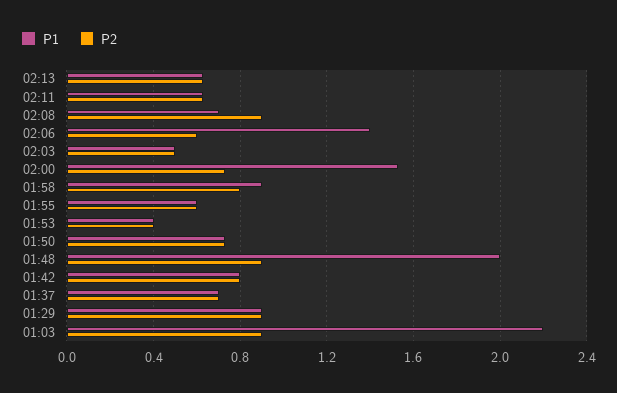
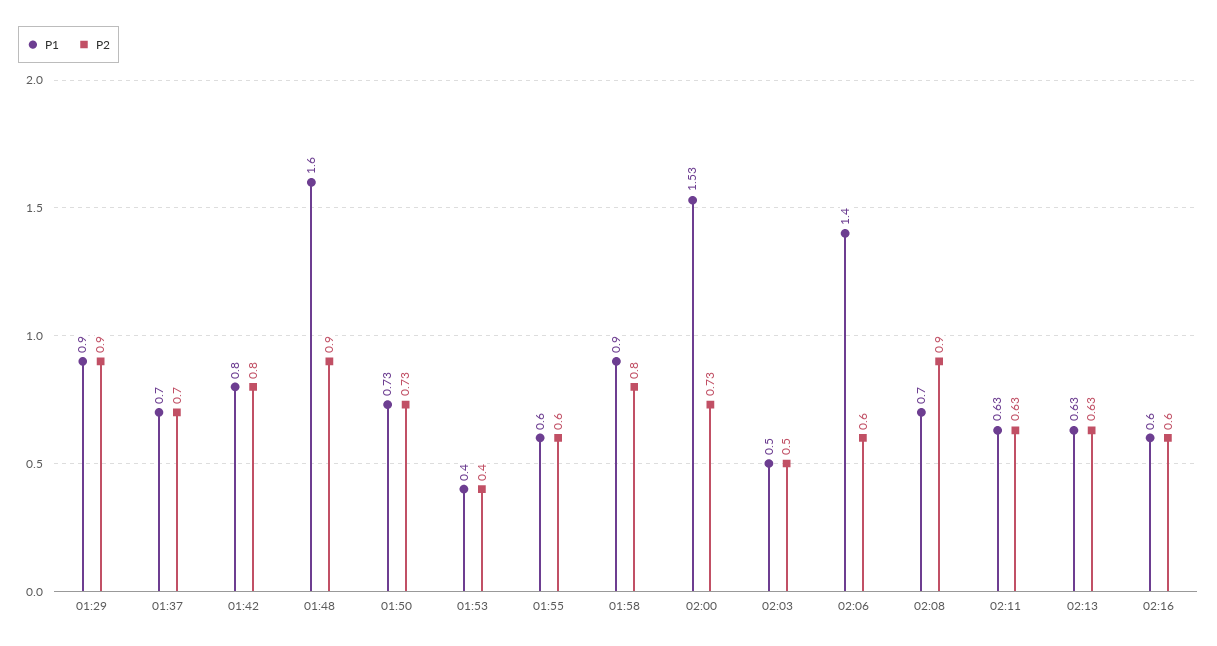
P1, 01:48: 2 -> 1.6
P1, 01:03: 2.2 -> none
P2, 01:03: 0.9 -> none
P1, 02:16: none -> 0.6
P2, 02:16: none -> 0.6

